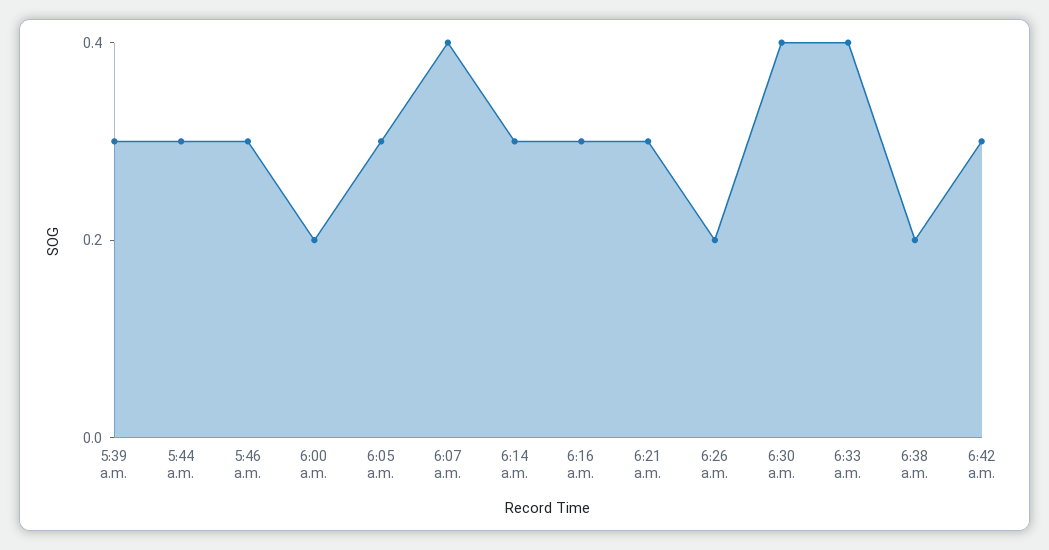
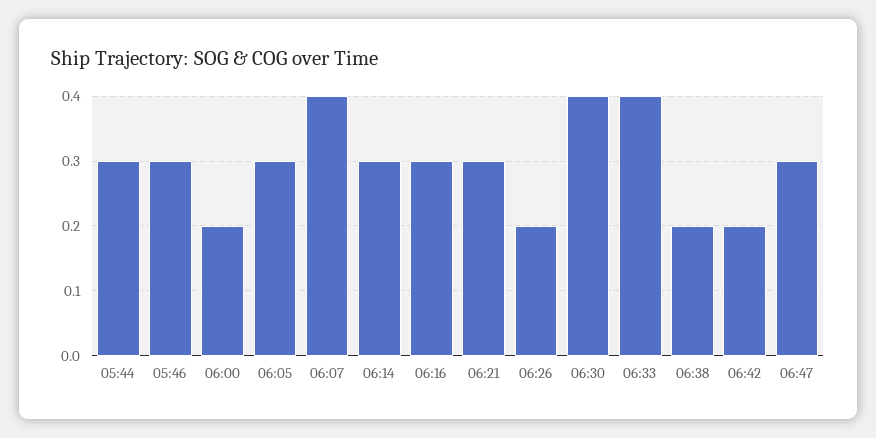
5:39 a.m.: 0.3 -> none
6:42 a.m.: 0.3 -> 0.2
06:47: none -> 0.3

